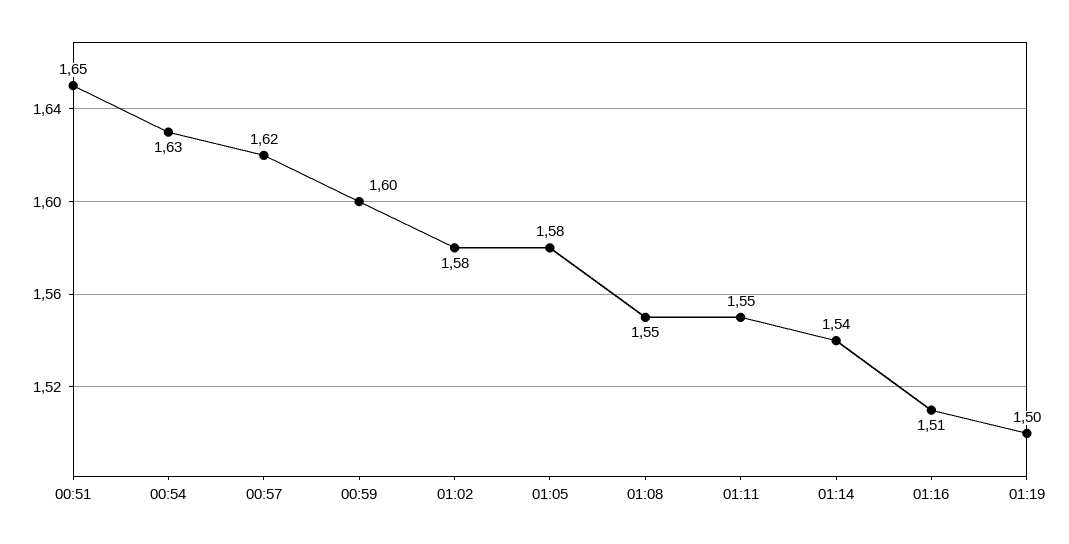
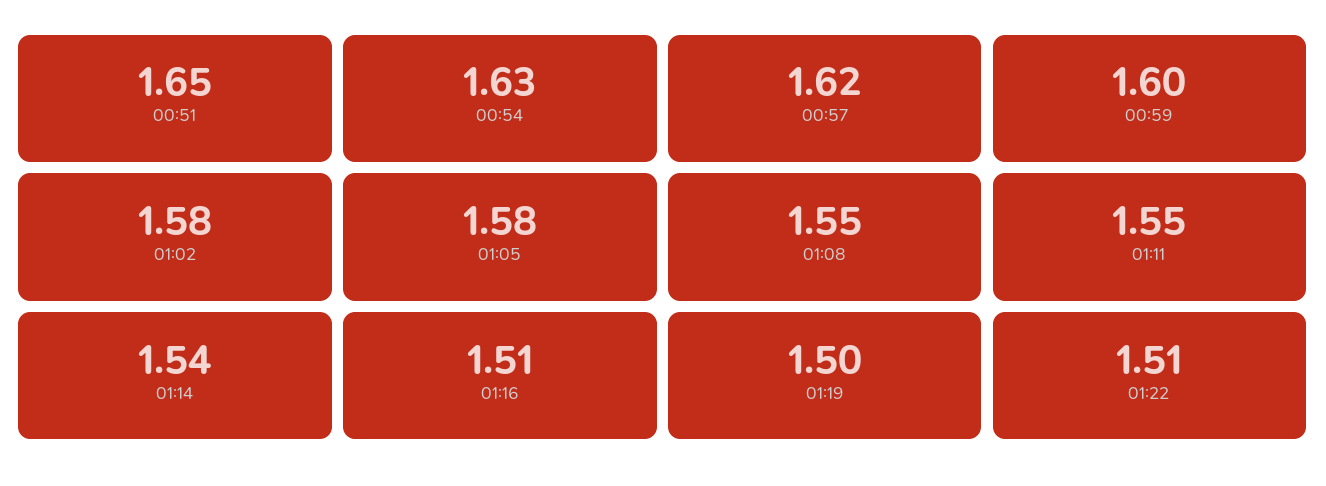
01:22: none -> 1.51

